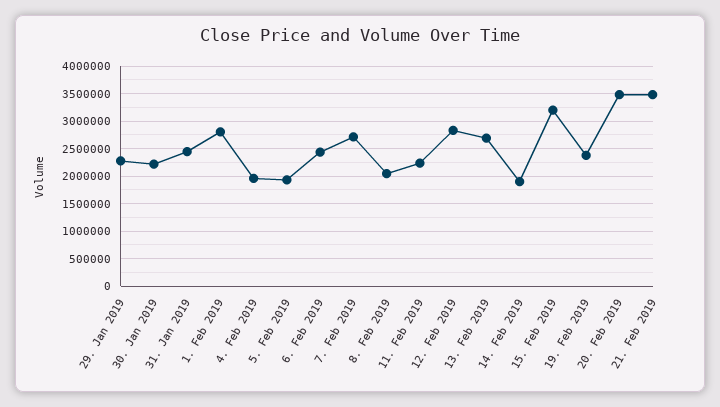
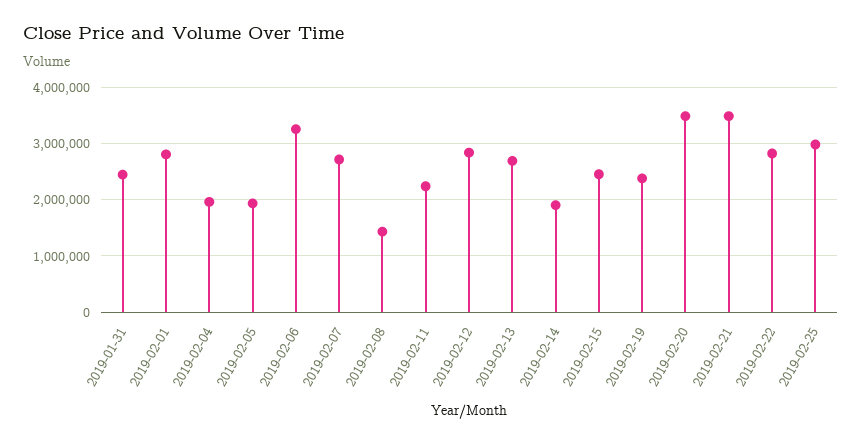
29. Jan 2019: 2250000 -> none
30. Jan 2019: 2250000 -> none
6. Feb 2019: 2500000 -> 3200000
8. Feb 2019: 2000000 -> 1400000
15. Feb 2019: 3250000 -> 2400000
2019-02-22: none -> 2800000
2019-02-25: none -> 3000000

